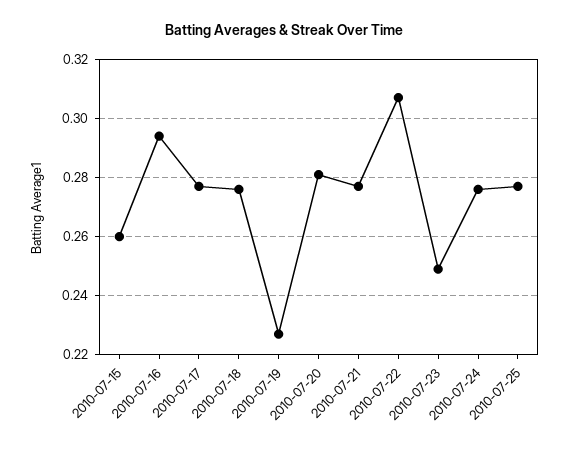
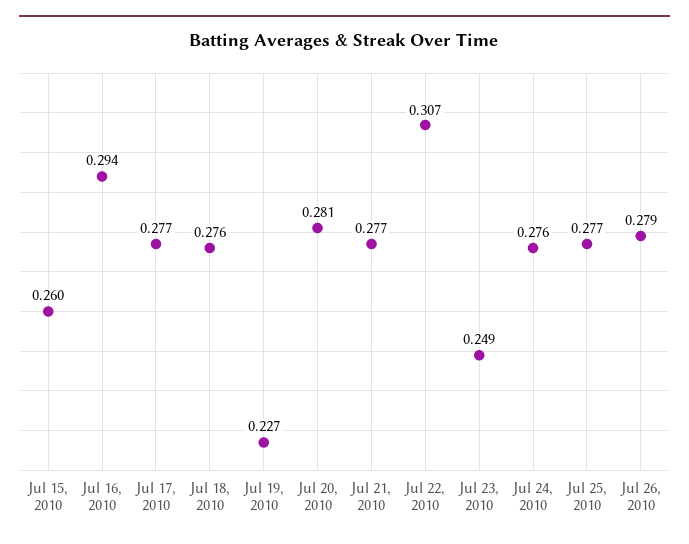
Jul 26, 2010: none -> 0.279

